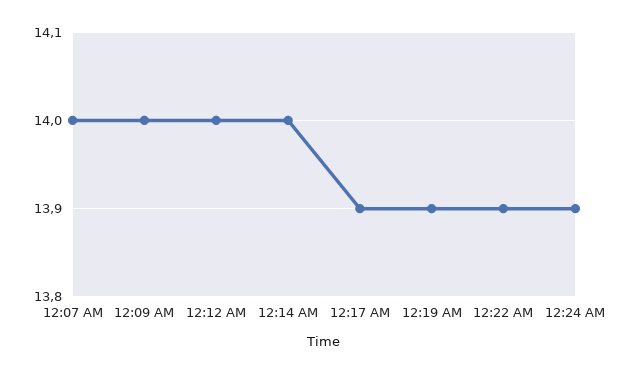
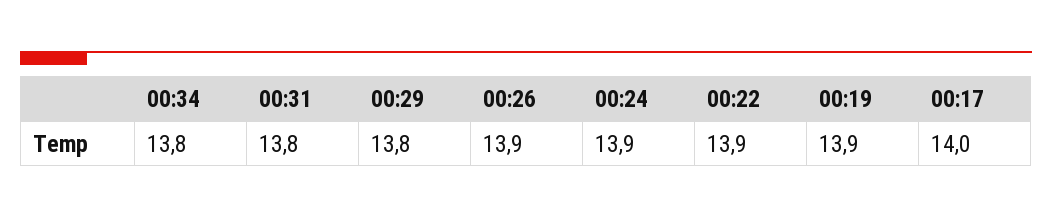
12:07 AM: 14 -> none
12:09 AM: 14 -> none
12:12 AM: 14 -> none
12:14 AM: 14 -> none
12:17 AM: 13.9 -> 14
00:34: none -> 13.8
00:31: none -> 13.8
00:29: none -> 13.8
00:26: none -> 13.9

